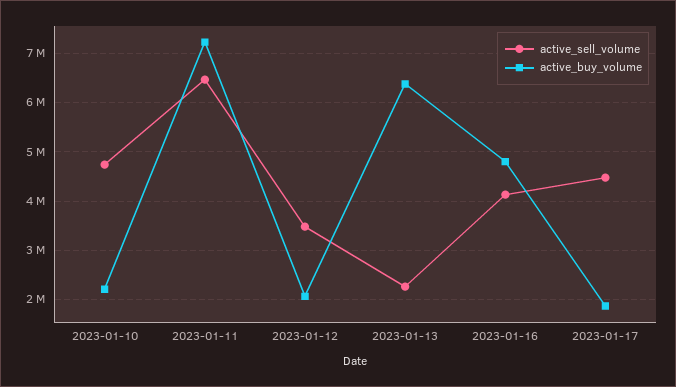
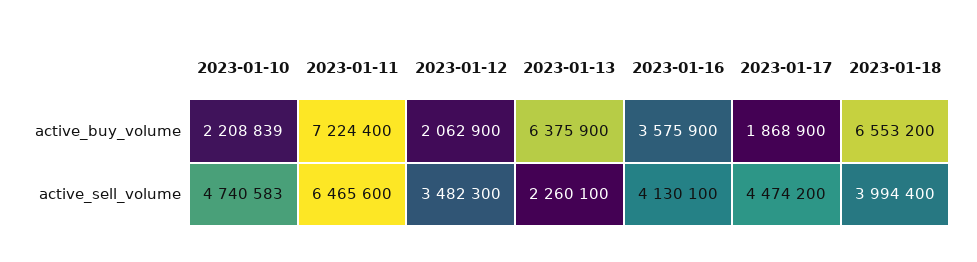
active_buy_volume, 2023-01-16: 4800000 -> 3575900
active_buy_volume, 2023-01-18: none -> 6553200
active_sell_volume, 2023-01-18: none -> 3994400

